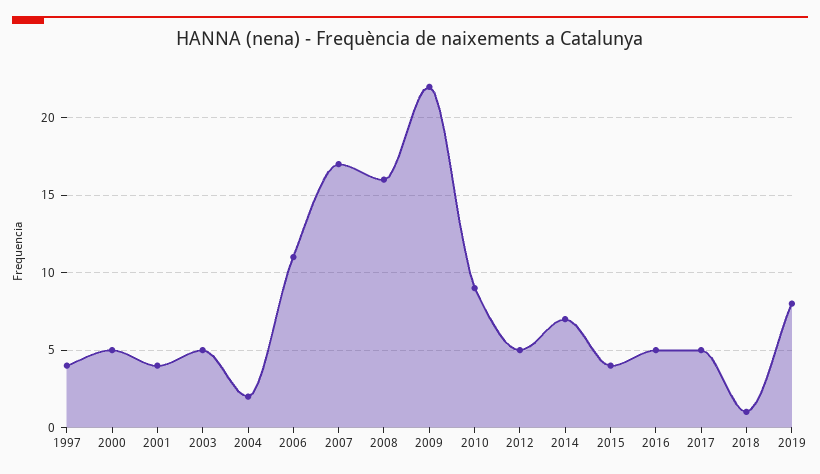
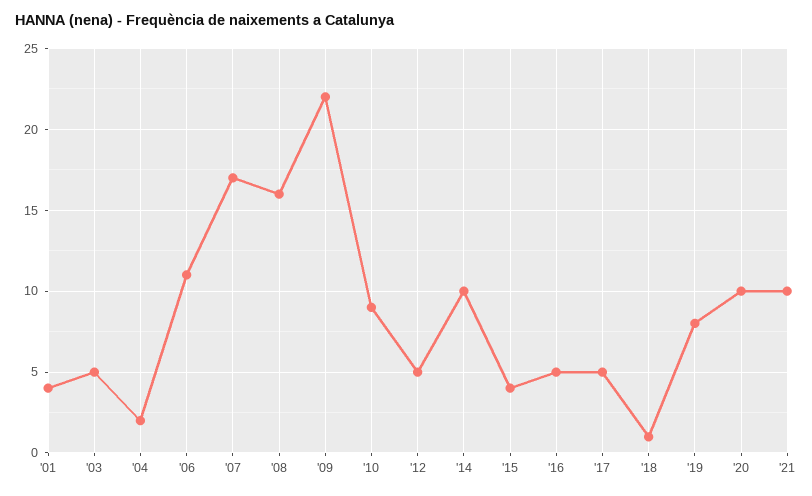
1997: 4 -> none
2000: 5 -> none
2014: 7 -> 10
'20: none -> 10
'21: none -> 10

